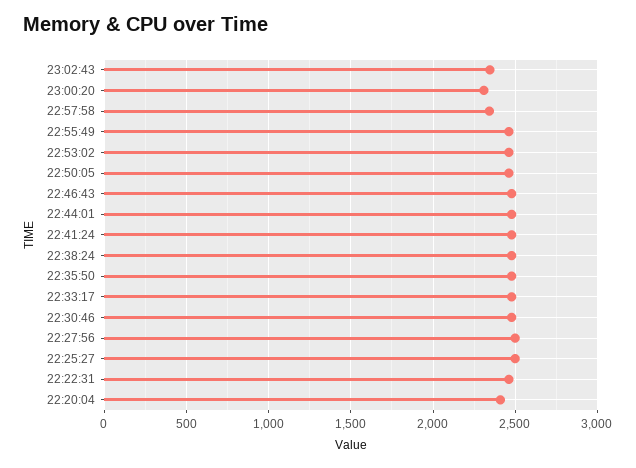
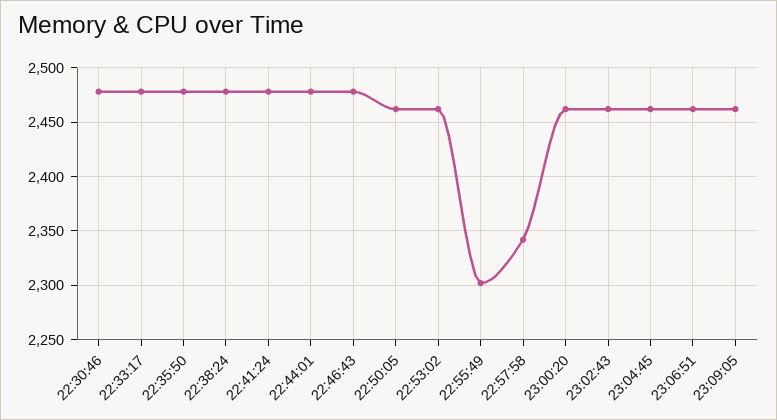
23:02:43: 2350 -> 2460
23:00:20: 2300 -> 2460
22:55:49: 2450 -> 2300
22:27:56: 2500 -> none
22:25:27: 2500 -> none
22:22:31: 2450 -> none
22:20:04: 2400 -> none
23:04:45: none -> 2460
23:06:51: none -> 2460
23:09:05: none -> 2460

